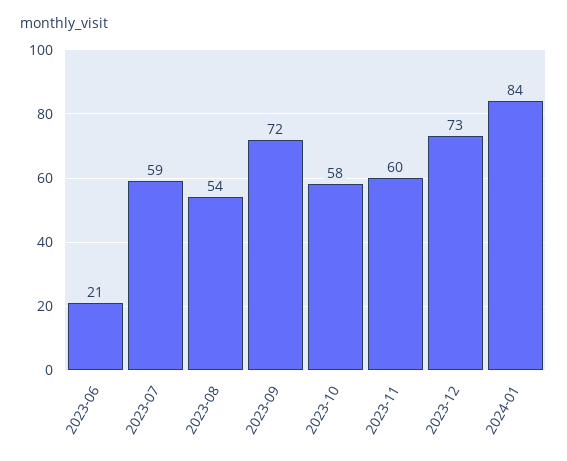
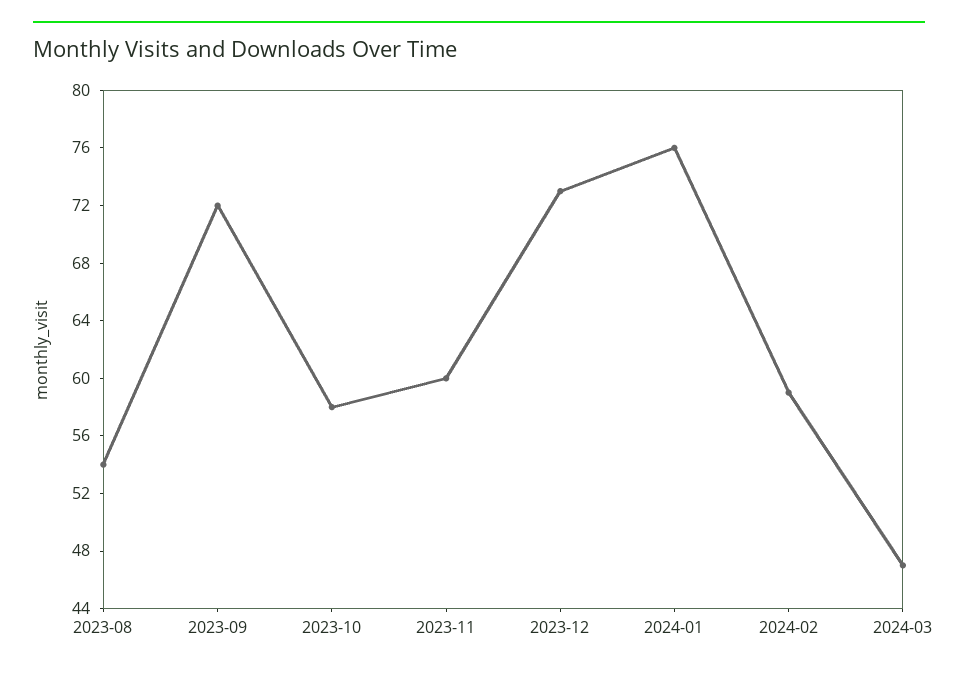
2023-06: 21 -> none
2023-07: 59 -> none
2024-01: 84 -> 76
2024-02: none -> 59
2024-03: none -> 47

